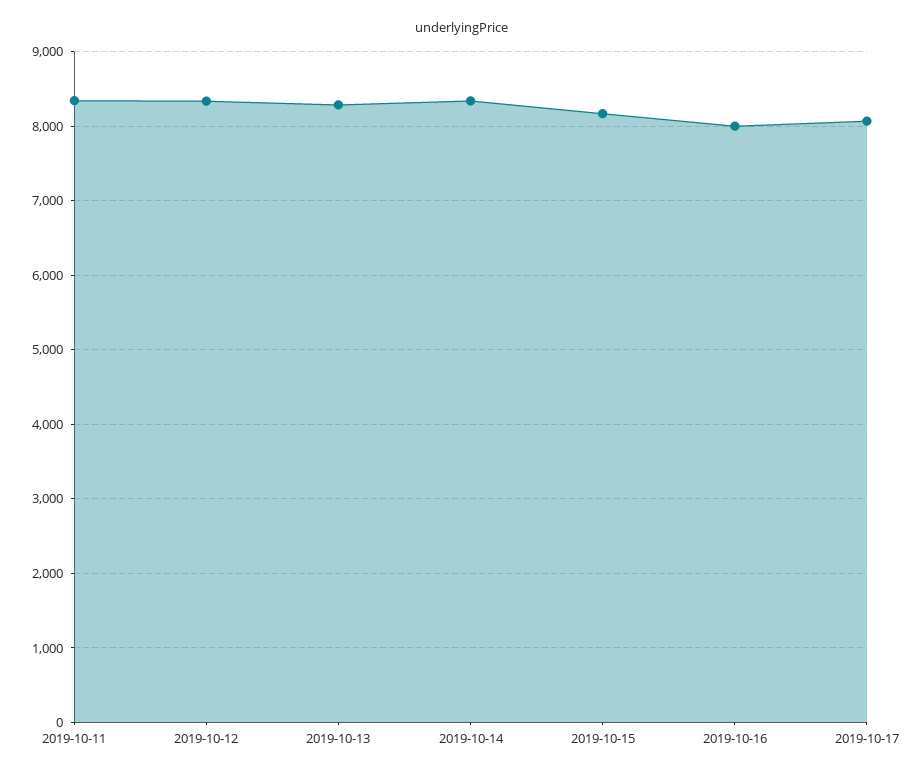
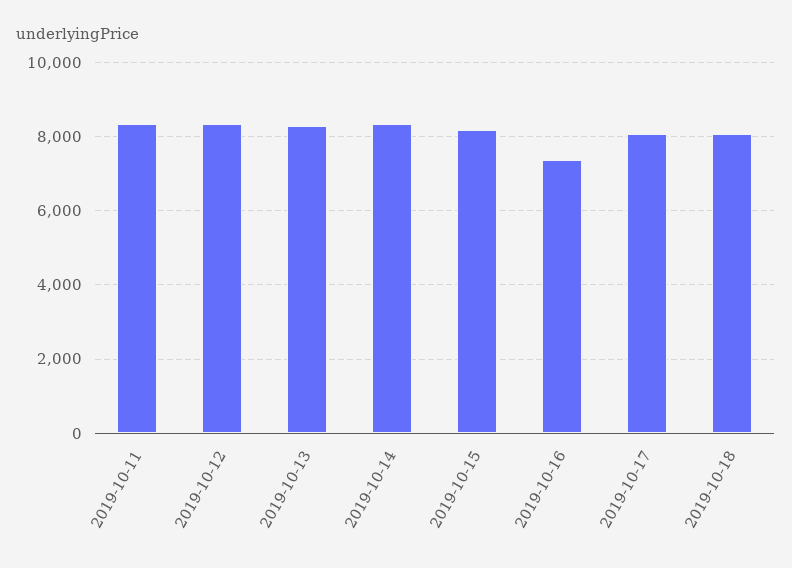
2019-10-16: 8000 -> 7400
2019-10-18: none -> 8000

